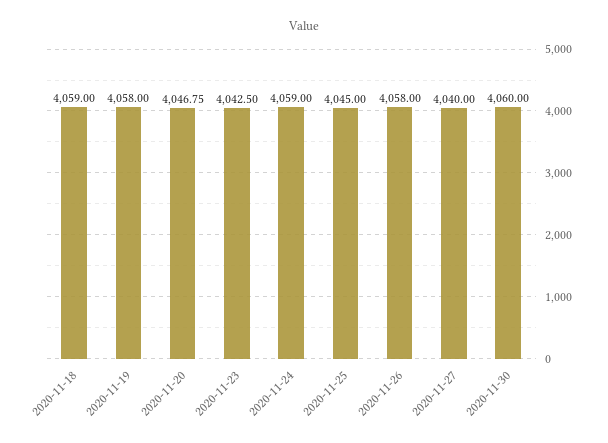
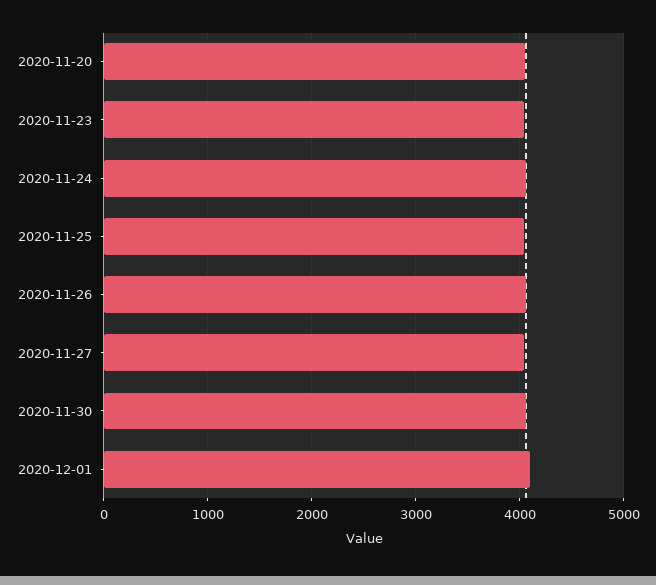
2020-11-18: 4059 -> none
2020-11-19: 4058 -> none
2020-12-01: none -> 4100

